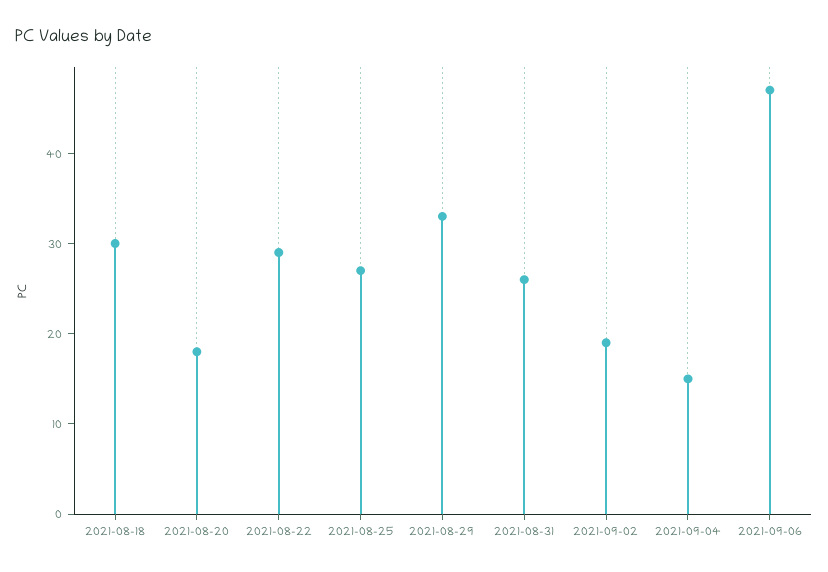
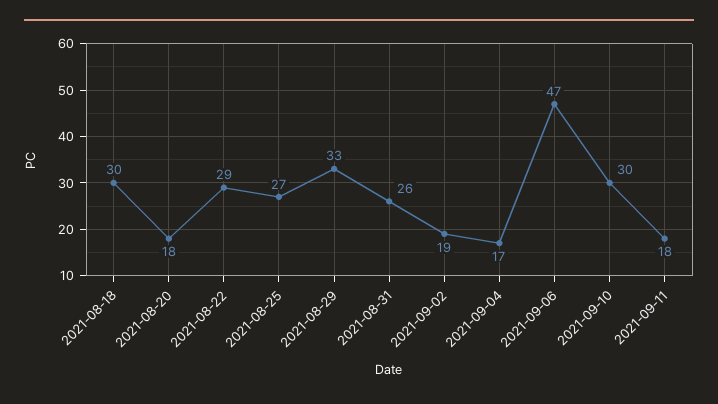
2021-09-04: 15 -> 17
2021-09-10: none -> 30
2021-09-11: none -> 18

